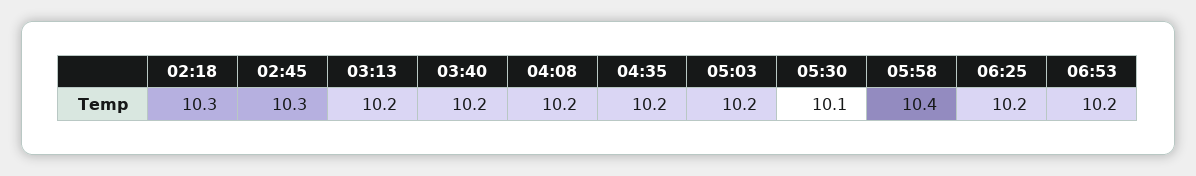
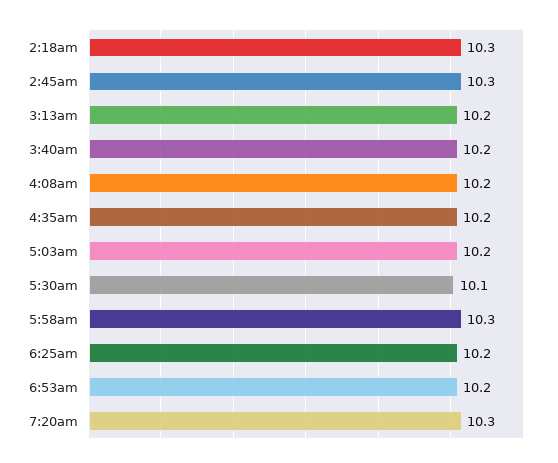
05:58: 10.4 -> 10.3
7:20am: none -> 10.3

